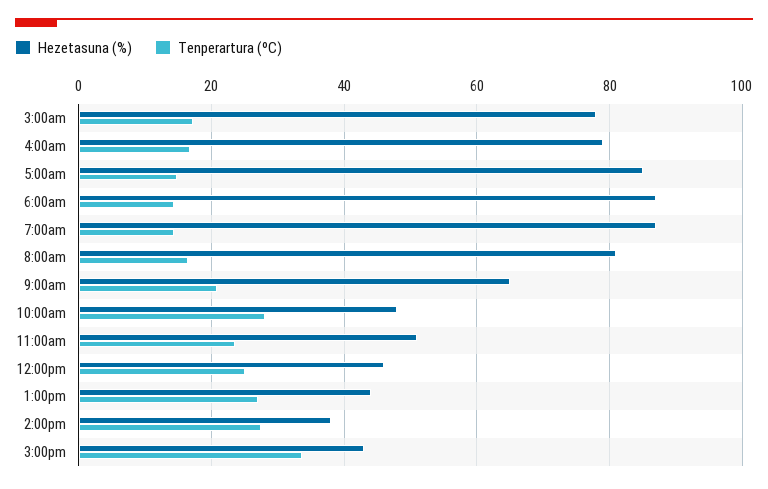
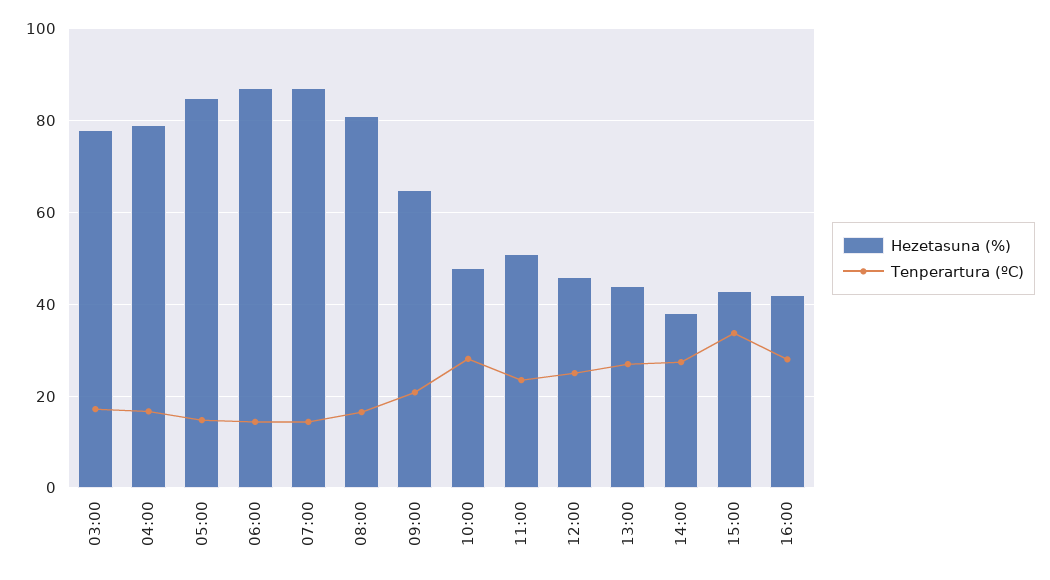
Hezetasuna (%), 16:00: none -> 42
Tenperartura (ºC), 16:00: none -> 28

